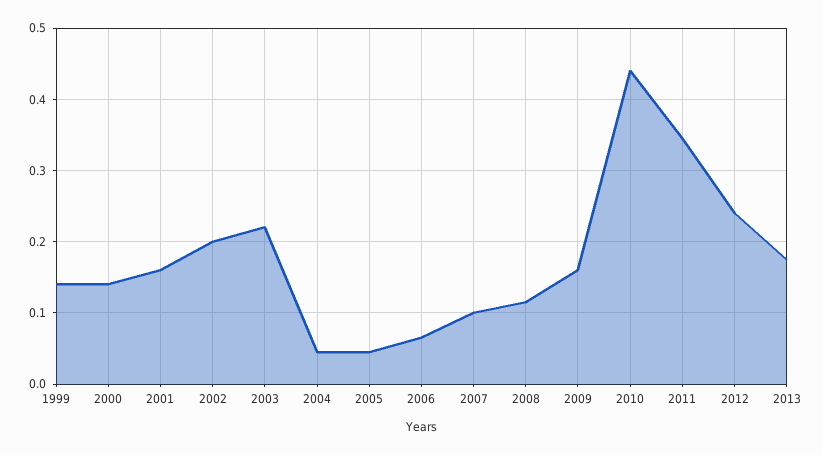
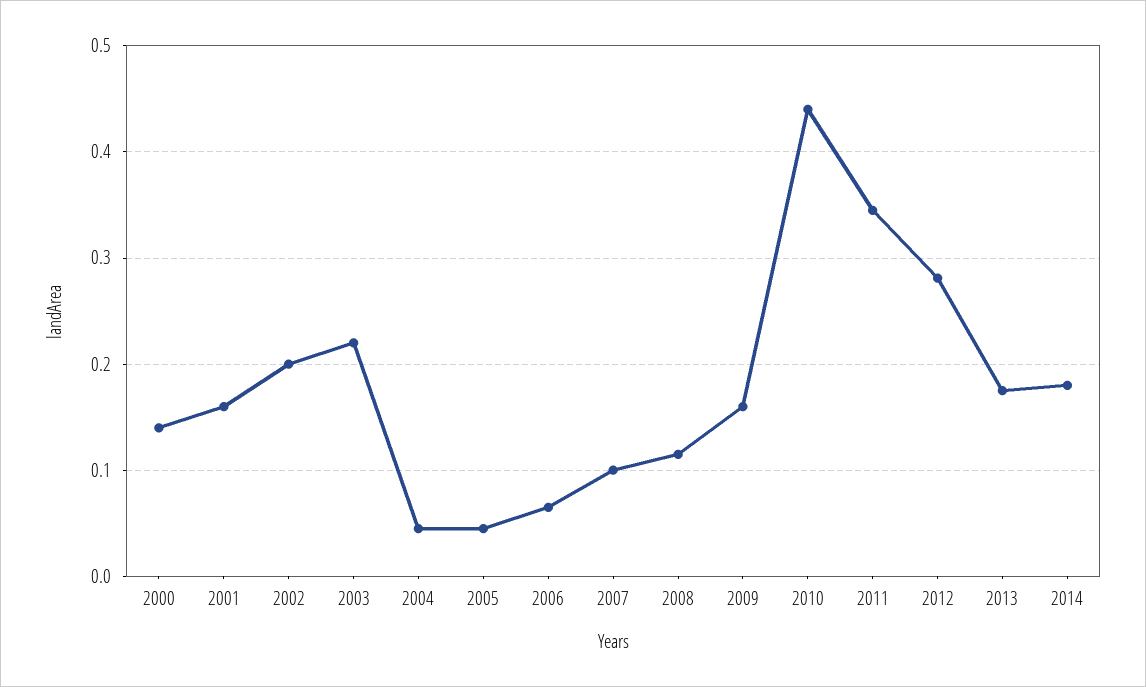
1999: 0.14 -> none
2012: 0.24 -> 0.28
2014: none -> 0.18

